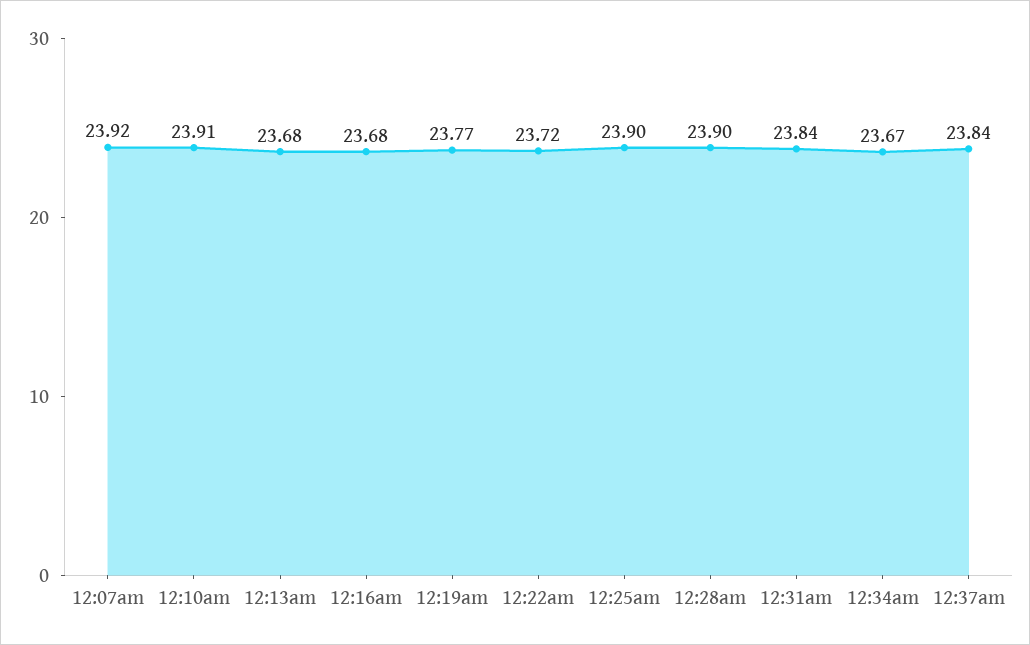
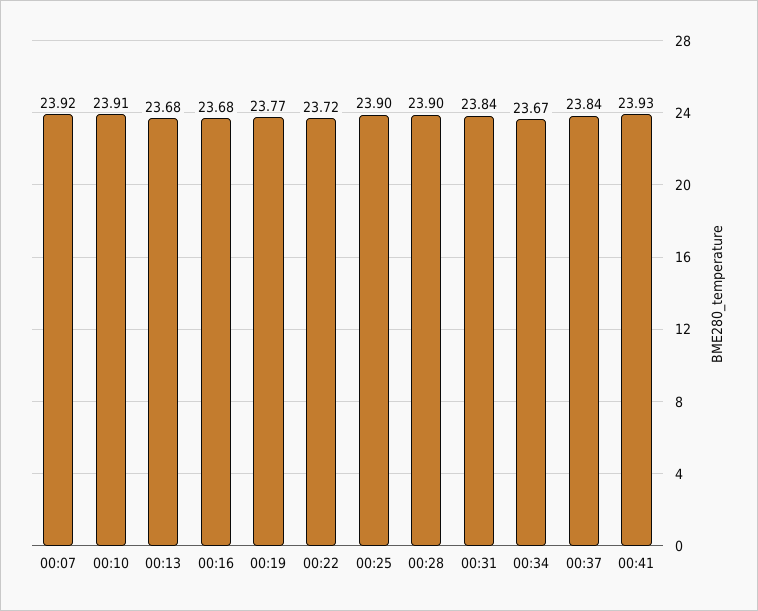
00:41: none -> 23.93

